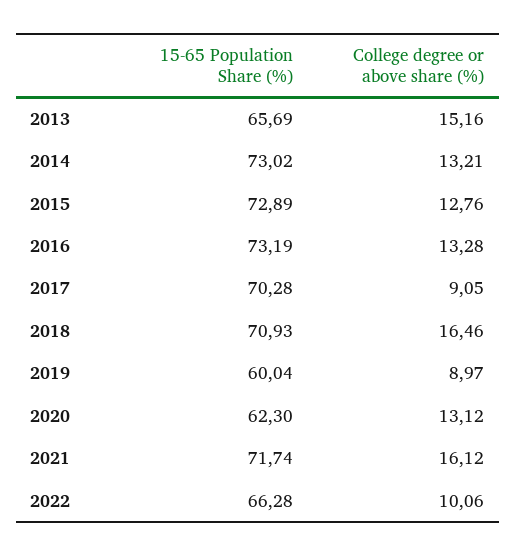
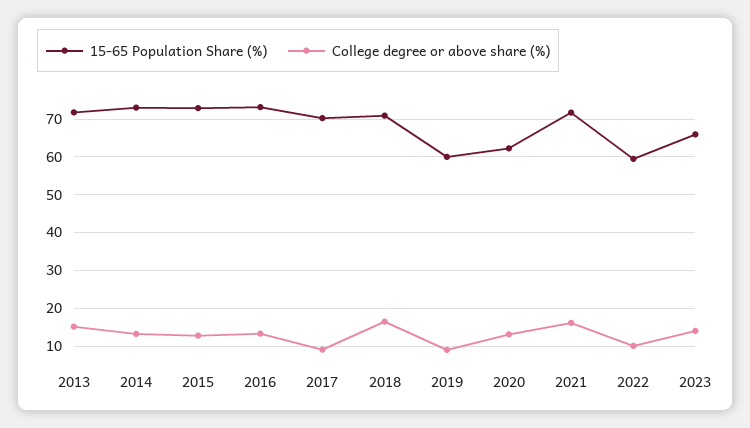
15-65 Population Share (%), 2013: 65.69 -> 72
15-65 Population Share (%), 2022: 66.28 -> 60
15-65 Population Share (%), 2023: none -> 66
College degree or above share (%), 2023: none -> 14

